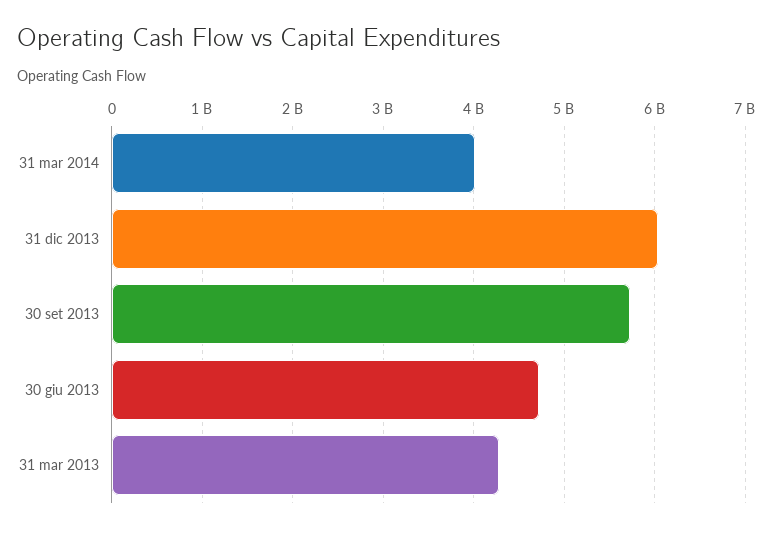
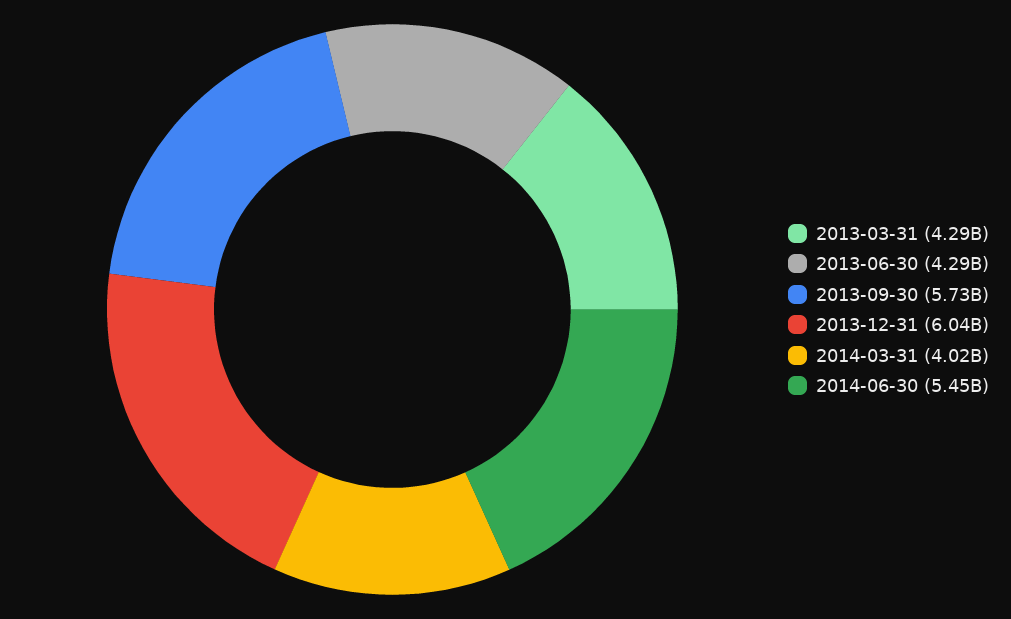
30 giu 2013: 4700000000 -> 4290000000
2014-06-30: none -> 5450000000

